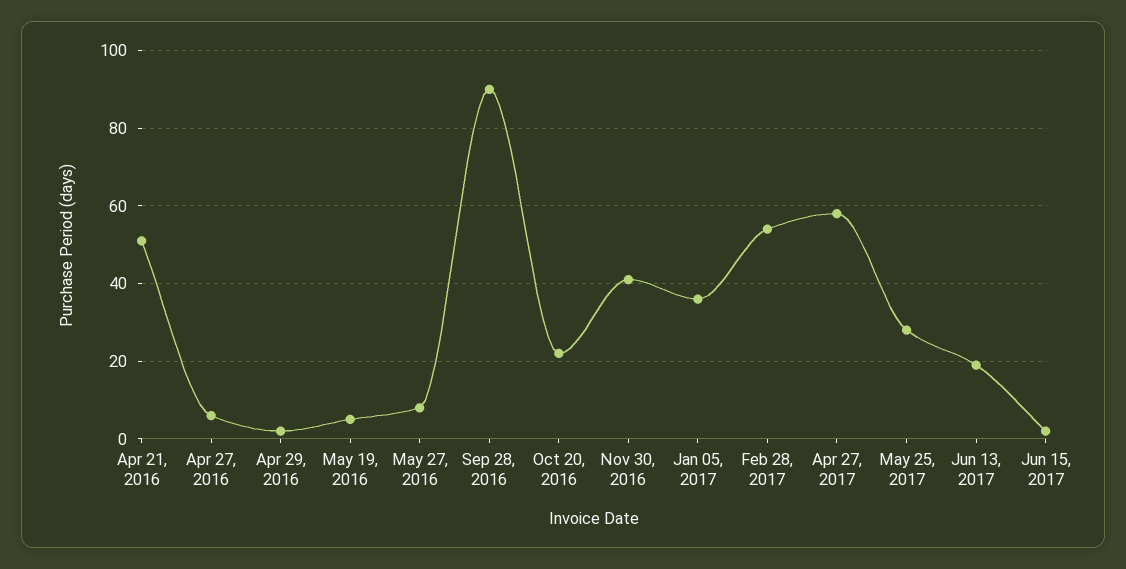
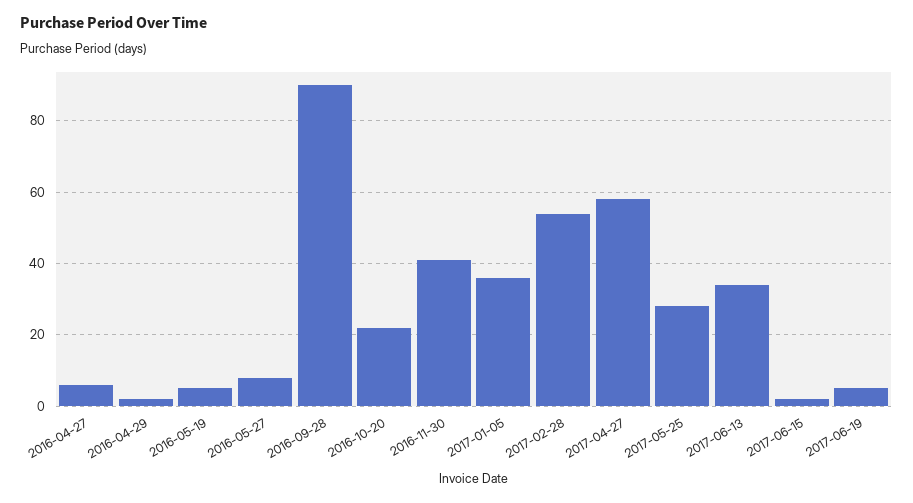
Apr 21, 2016: 50 -> none
Jun 13, 2017: 20 -> 35
2017-06-19: none -> 5

